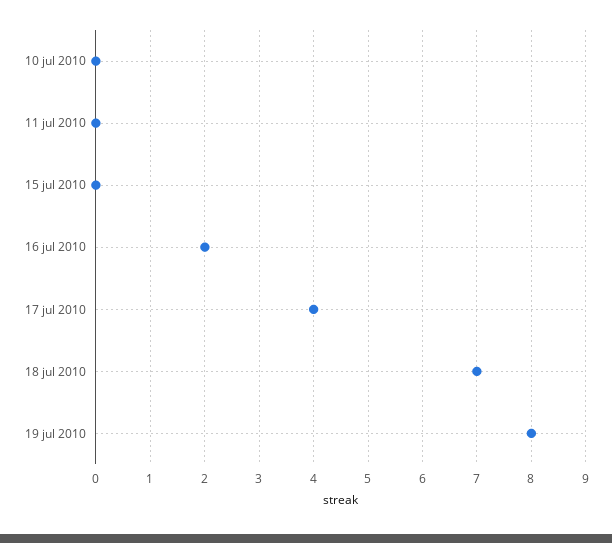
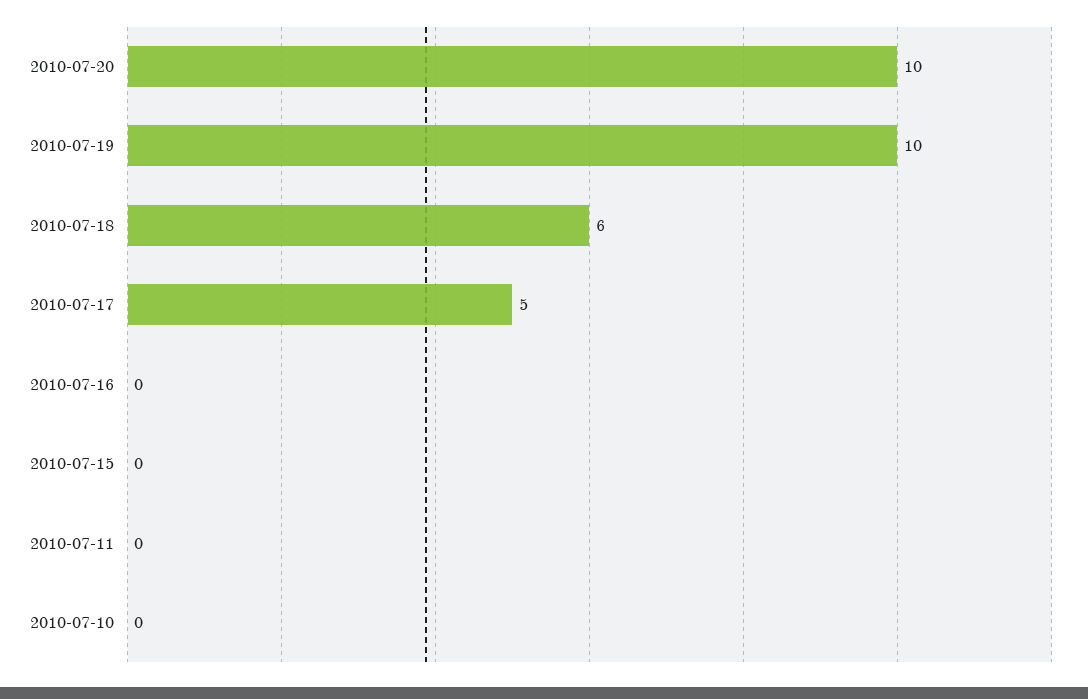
16 jul 2010: 2 -> 0
17 jul 2010: 4 -> 5
18 jul 2010: 7 -> 6
19 jul 2010: 8 -> 10
2010-07-20: none -> 10

